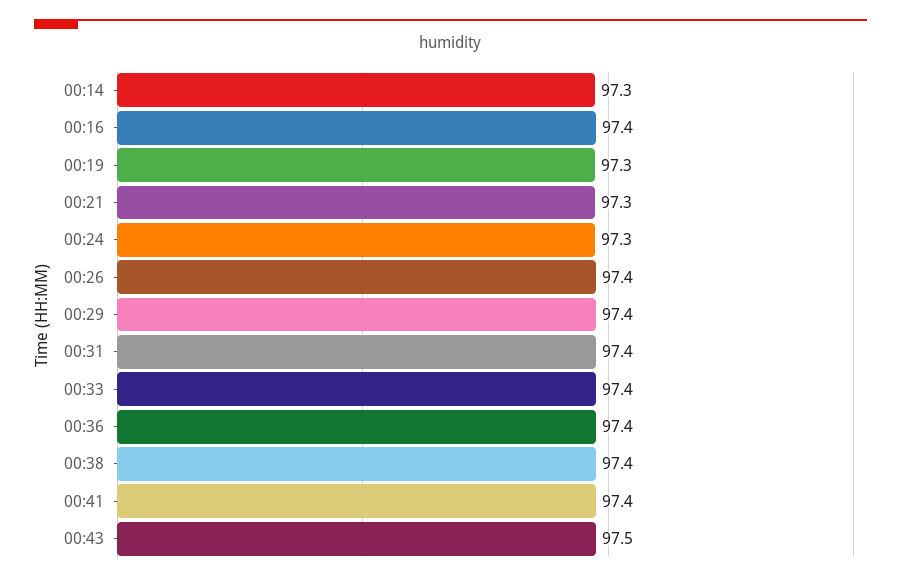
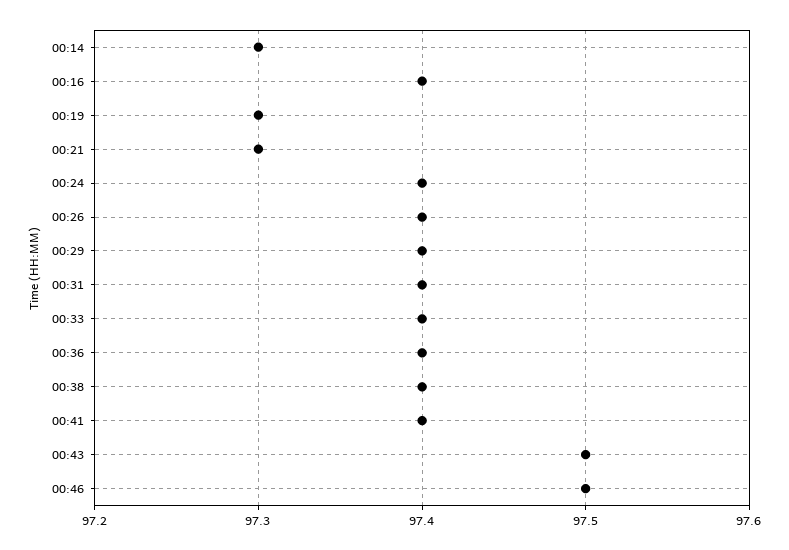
00:24: 97.3 -> 97.4
00:46: none -> 97.5

